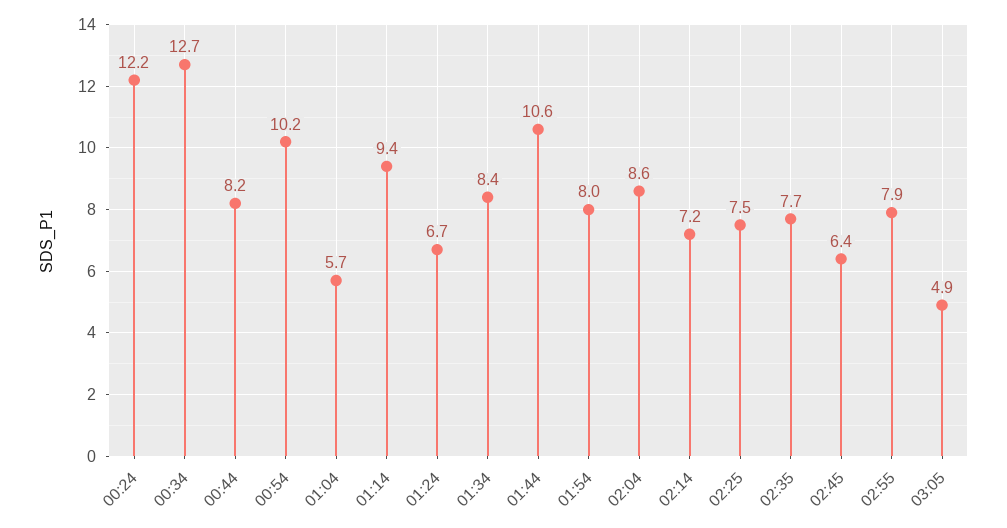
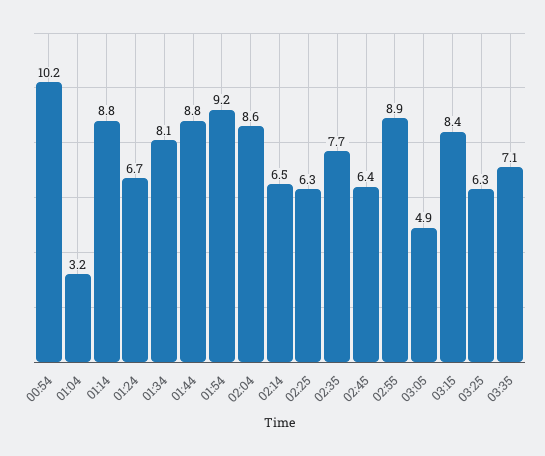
00:24: 12.2 -> none
00:34: 12.7 -> none
00:44: 8.2 -> none
01:04: 5.7 -> 3.2
01:14: 9.4 -> 8.8
01:34: 8.4 -> 8.1
01:44: 10.6 -> 8.8
01:54: 8 -> 9.2
02:14: 7.2 -> 6.5
02:25: 7.5 -> 6.3
02:55: 7.9 -> 8.9
03:15: none -> 8.4
03:25: none -> 6.3
03:35: none -> 7.1

